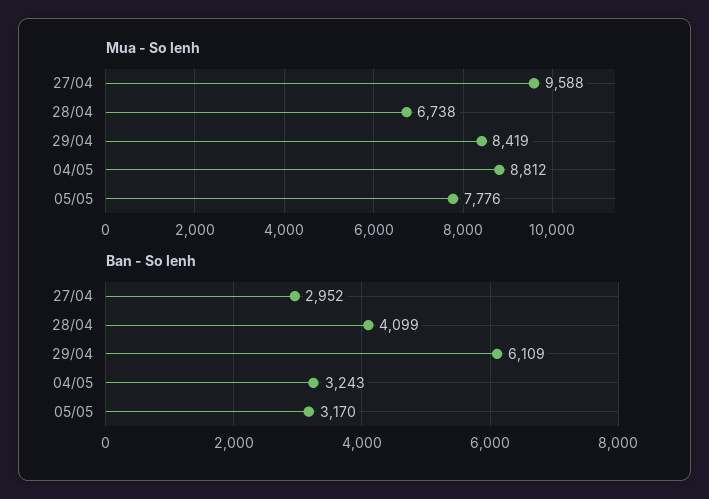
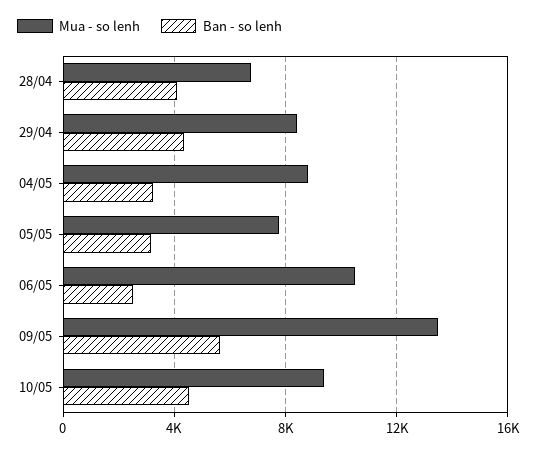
Mua - So lenh, 27/04: 9588 -> none
Ban - So lenh, 27/04: 2952 -> none
Ban - So lenh, 29/04: 6109 -> 4500
Mua - So lenh, 06/05: none -> 10500
Ban - So lenh, 06/05: none -> 2500
Mua - So lenh, 09/05: none -> 13500
Ban - So lenh, 09/05: none -> 5500
Mua - So lenh, 10/05: none -> 9500
Ban - So lenh, 10/05: none -> 4500

